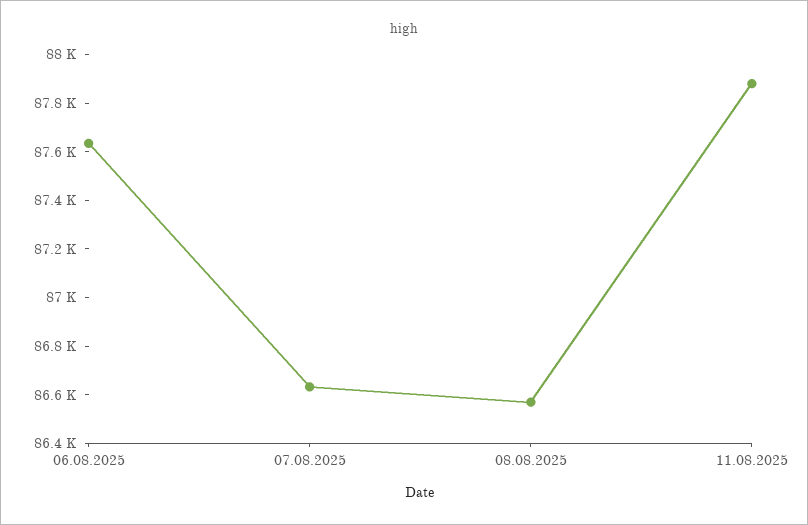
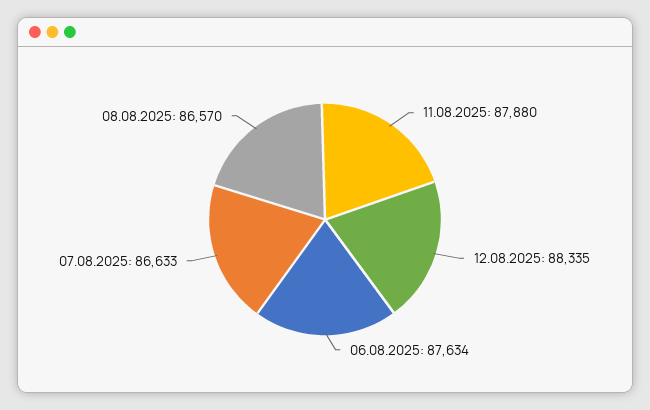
12.08.2025: none -> 88335

